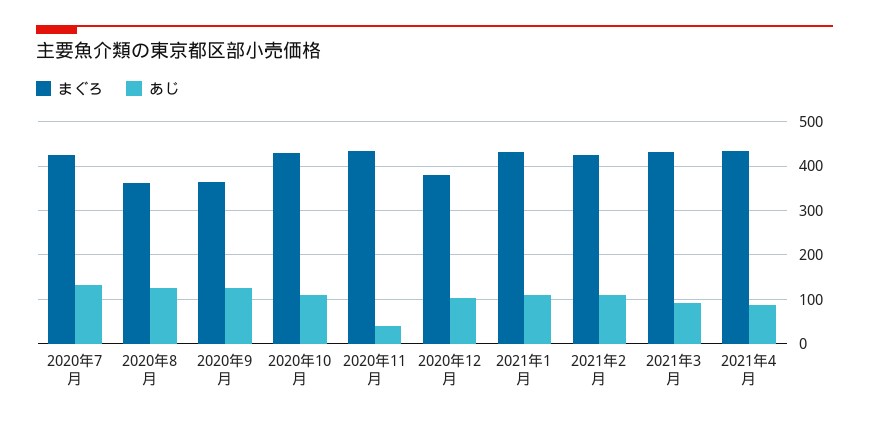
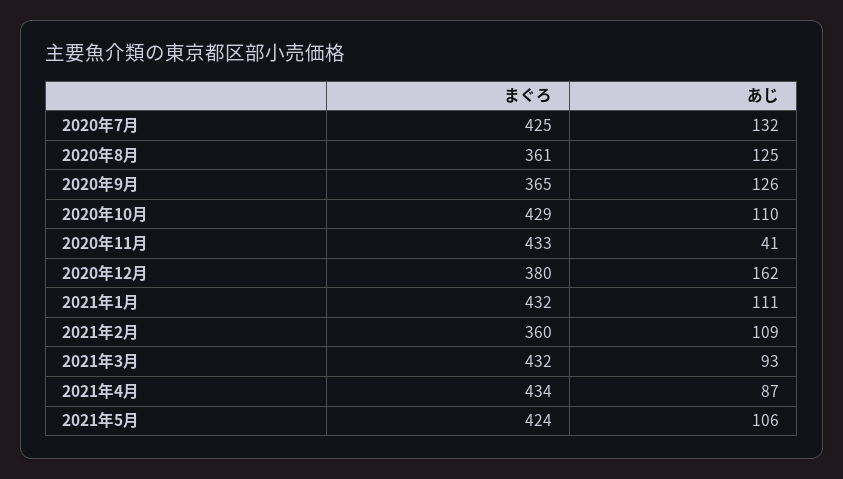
あじ, 2020年12月: 100 -> 162
まぐろ, 2021年2月: 420 -> 360
まぐろ, 2021年5月: none -> 424
あじ, 2021年5月: none -> 106

